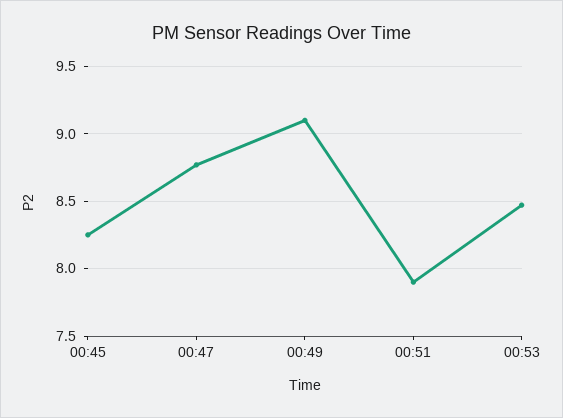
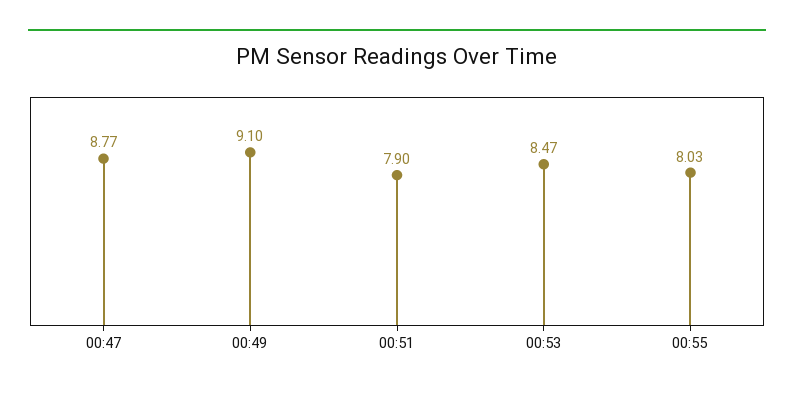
00:45: 8.25 -> none
00:55: none -> 8.03

